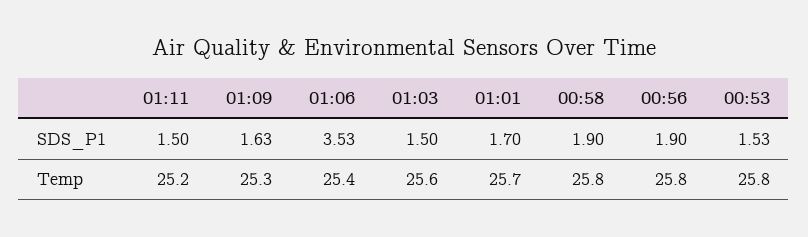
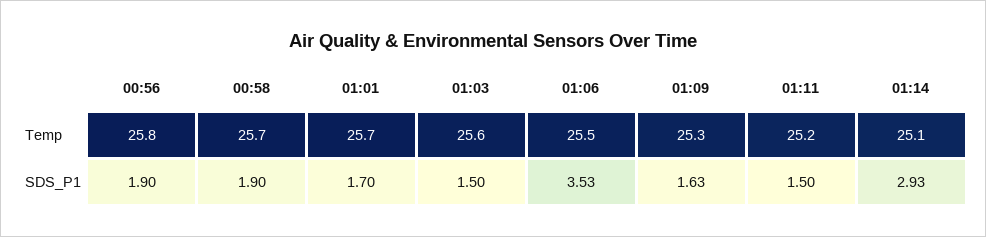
00:53, SDS_P1: 1.53 -> none
01:06, Temp: 25.4 -> 25.5
00:58, Temp: 25.8 -> 25.7
00:53, Temp: 25.8 -> none
01:14, Temp: none -> 25.1
01:14, SDS_P1: none -> 2.93

